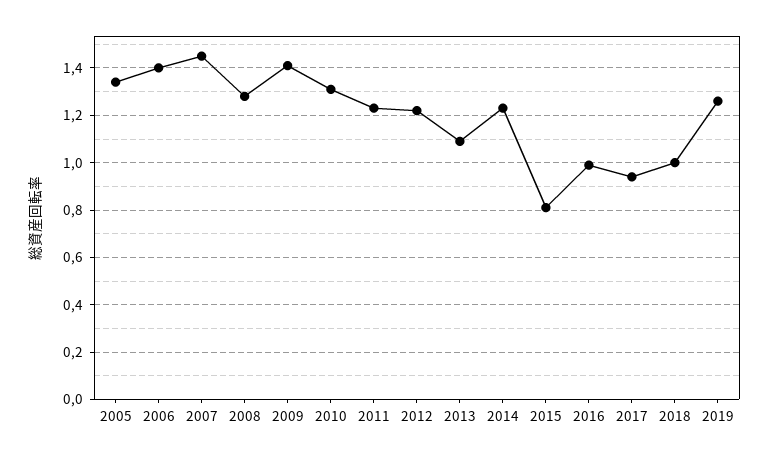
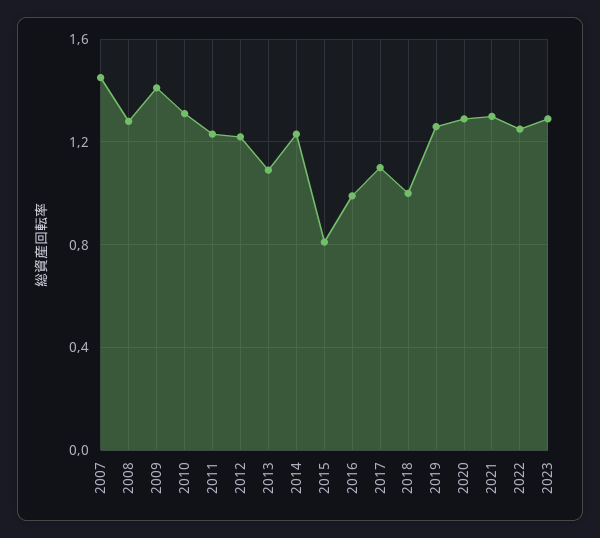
2005: 1.35 -> none
2006: 1.4 -> none
2017: 0.95 -> 1.1
2020: none -> 1.3
2021: none -> 1.3
2022: none -> 1.25
2023: none -> 1.3

